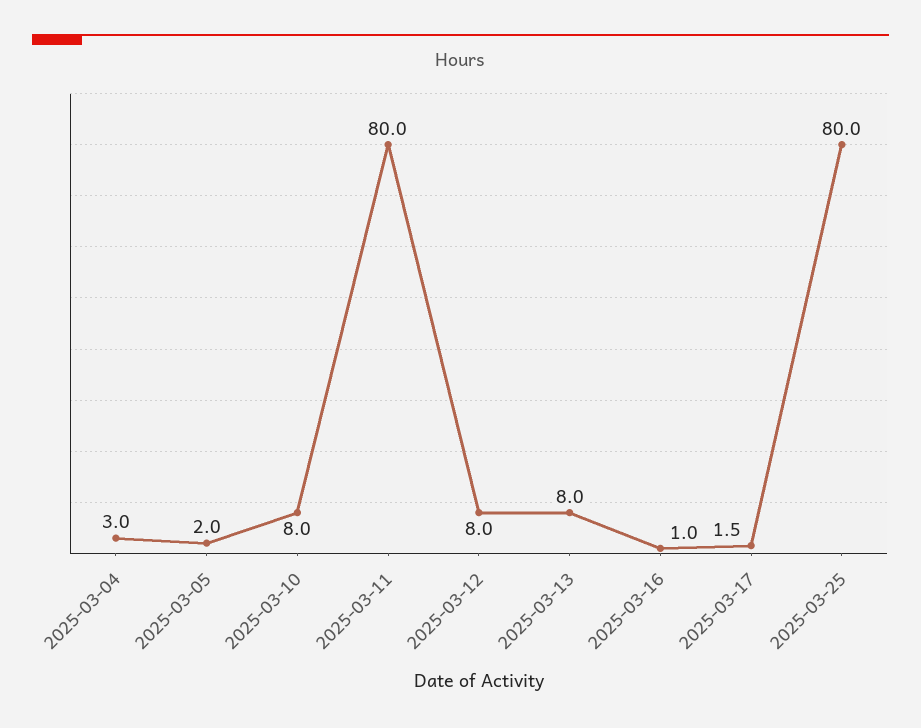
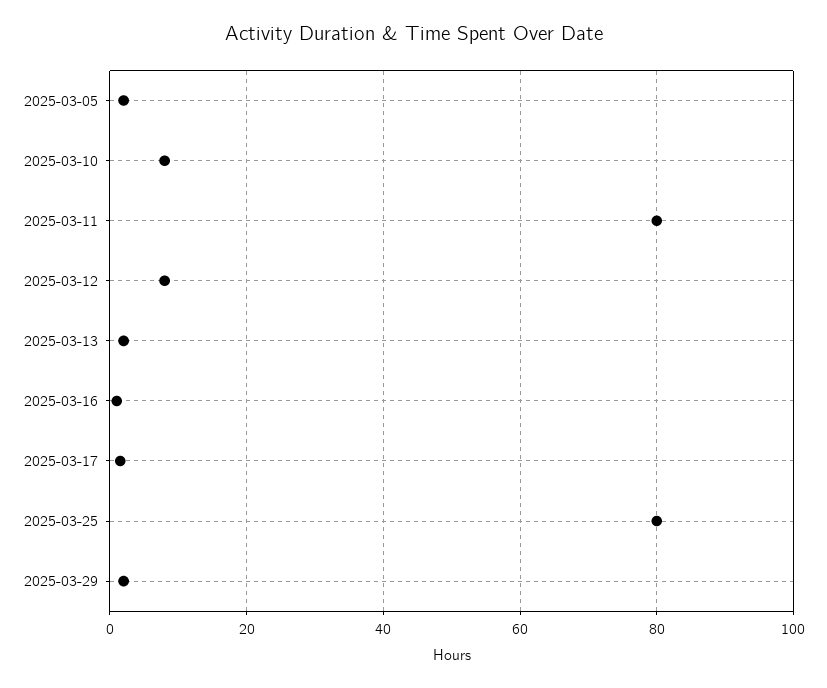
2025-03-04: 3 -> none
2025-03-13: 8 -> 2
2025-03-29: none -> 2

